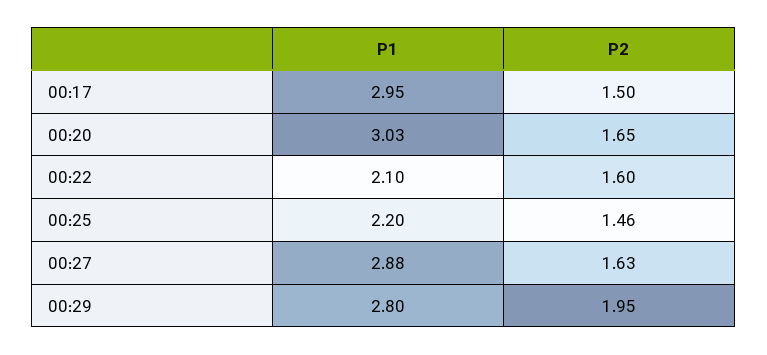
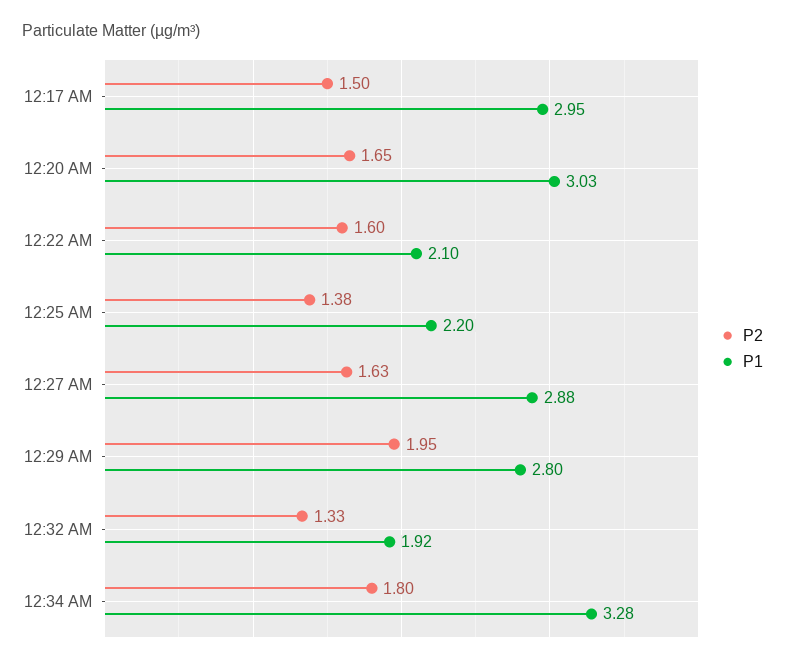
P2, 00:25: 1.46 -> 1.38
P2, 12:32 AM: none -> 1.33
P1, 12:32 AM: none -> 1.92
P2, 12:34 AM: none -> 1.8
P1, 12:34 AM: none -> 3.28

